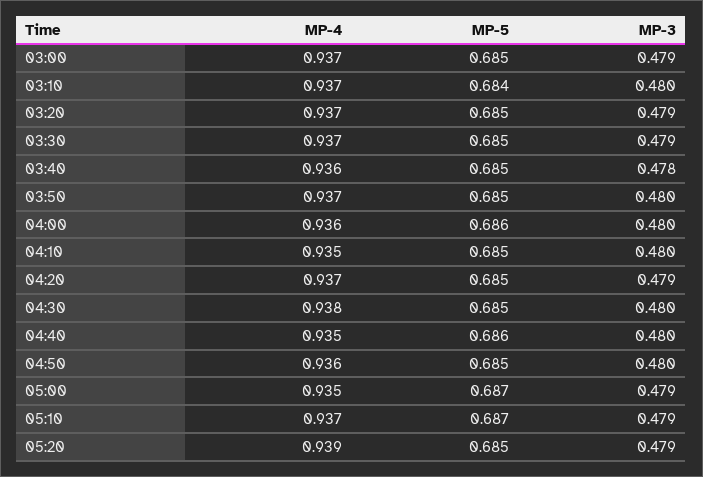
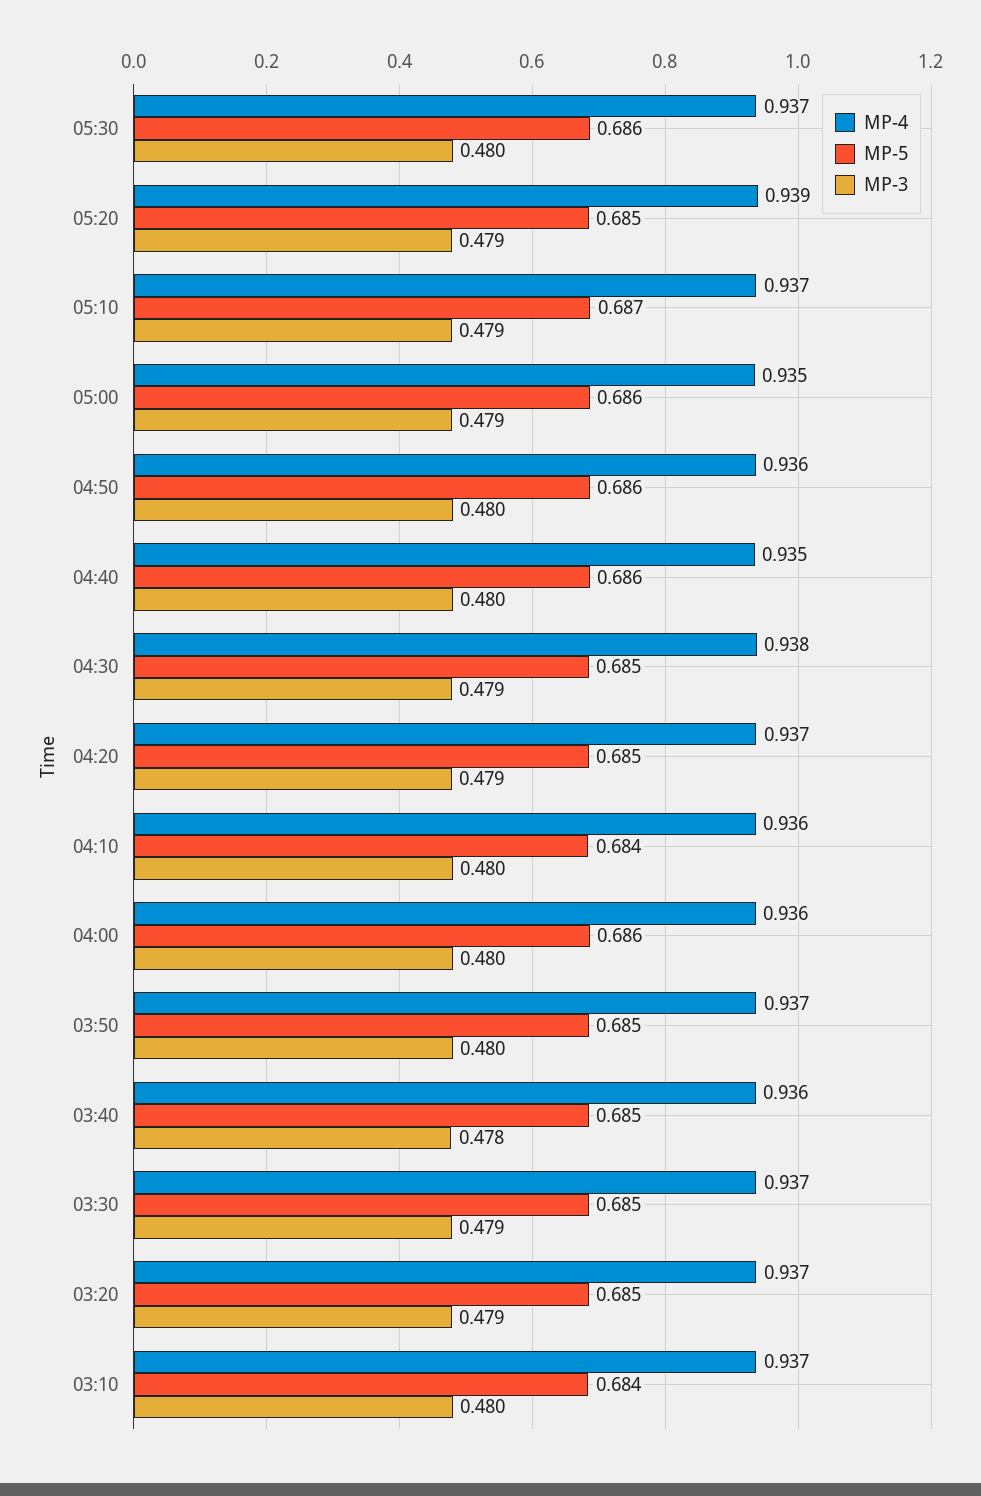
MP-4, 03:00: 0.937 -> none
MP-5, 03:00: 0.685 -> none
MP-3, 03:00: 0.479 -> none
MP-4, 04:10: 0.935 -> 0.936
MP-5, 04:10: 0.685 -> 0.684
MP-3, 04:30: 0.48 -> 0.479
MP-5, 04:50: 0.685 -> 0.686
MP-5, 05:00: 0.687 -> 0.686
MP-4, 05:30: none -> 0.937
MP-5, 05:30: none -> 0.686
MP-3, 05:30: none -> 0.48

